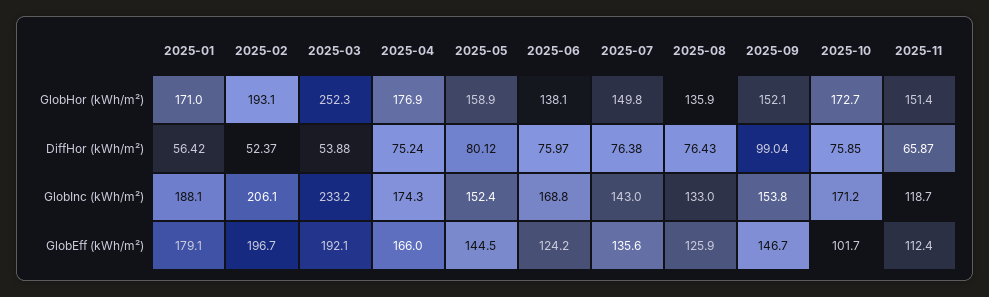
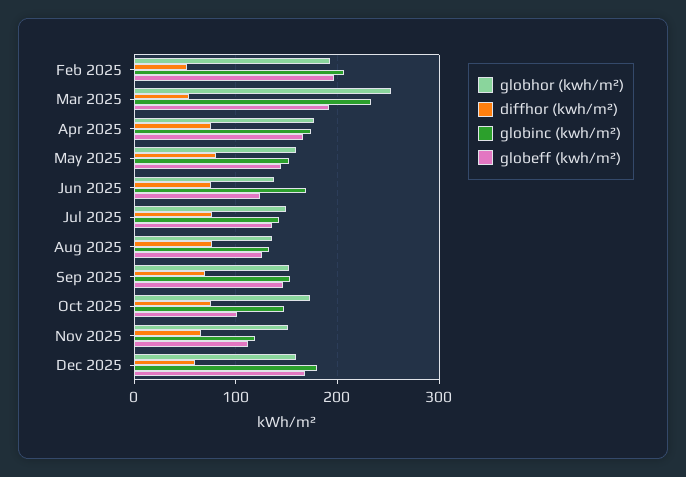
GlobHor (kWh/m²), 2025-01: 171 -> none
DiffHor (kWh/m²), 2025-01: 56.42 -> none
DiffHor (kWh/m²), 2025-09: 99.04 -> 70
GlobInc (kWh/m²), 2025-01: 188.1 -> none
GlobInc (kWh/m²), 2025-10: 171.2 -> 150
GlobEff (kWh/m²), 2025-01: 179.1 -> none
GlobHor (kWh/m²), Dec 2025: none -> 160
DiffHor (kWh/m²), Dec 2025: none -> 60
GlobInc (kWh/m²), Dec 2025: none -> 180
GlobEff (kWh/m²), Dec 2025: none -> 170

